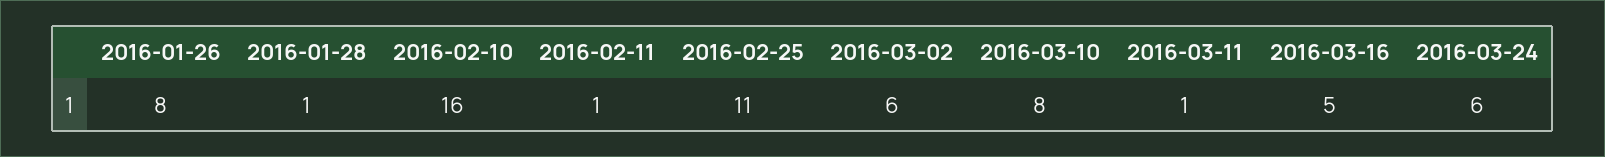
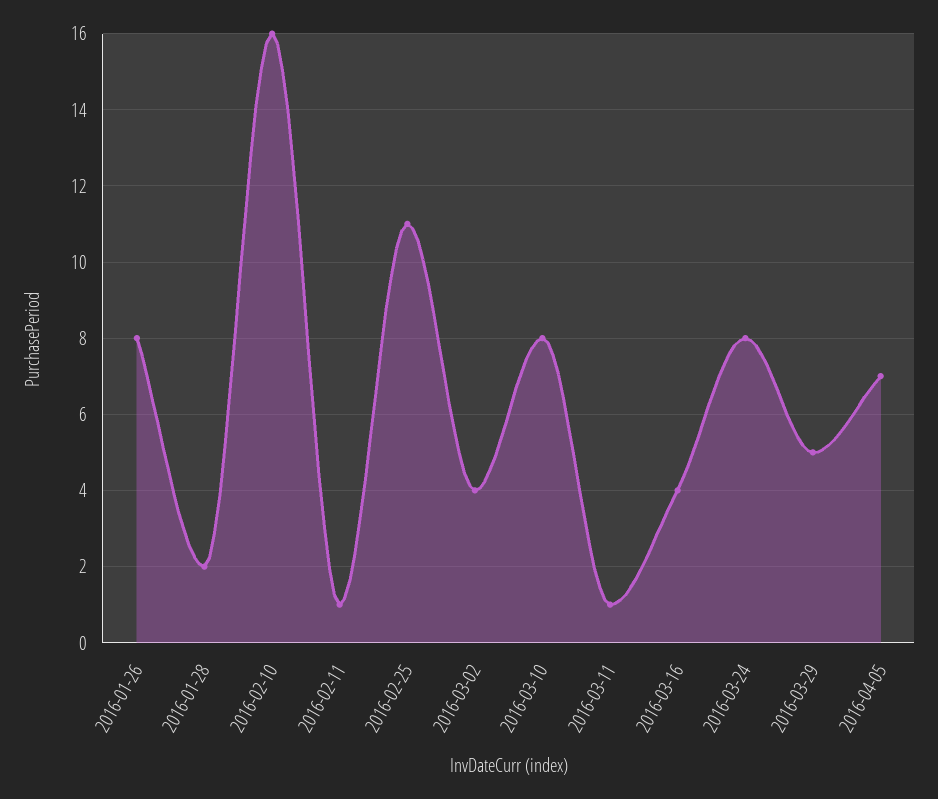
2016-01-28: 1 -> 2
2016-03-02: 6 -> 4
2016-03-16: 5 -> 4
2016-03-24: 6 -> 8
2016-03-29: none -> 5
2016-04-05: none -> 7

